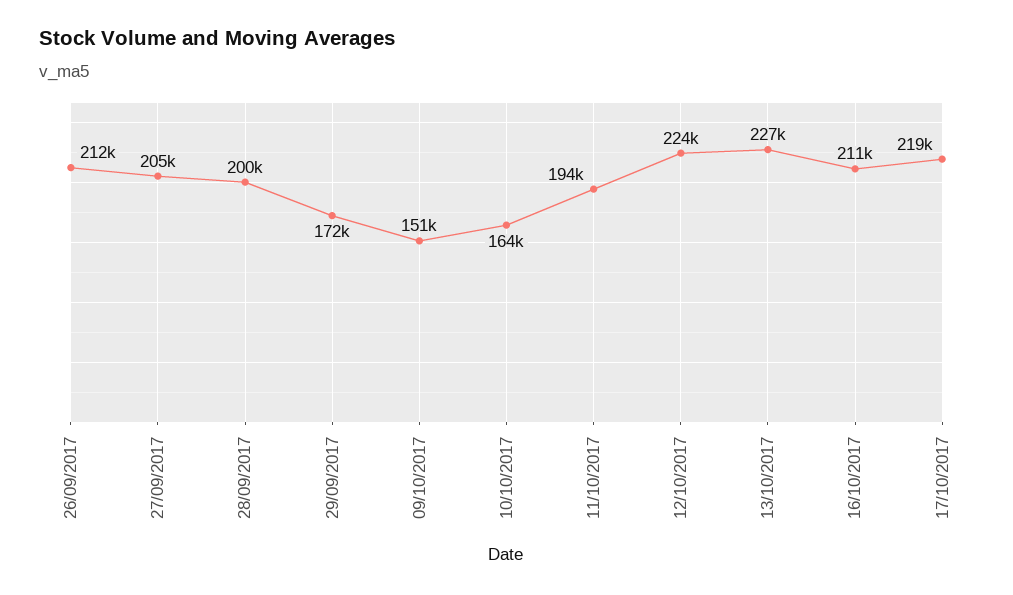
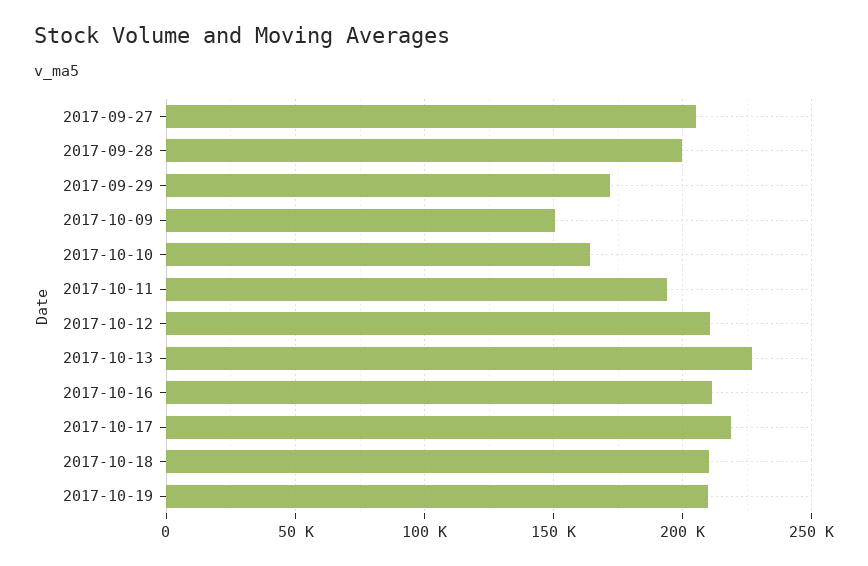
26/09/2017: 212000 -> none
12/10/2017: 224000 -> 210000
2017-10-18: none -> 210000
2017-10-19: none -> 210000

